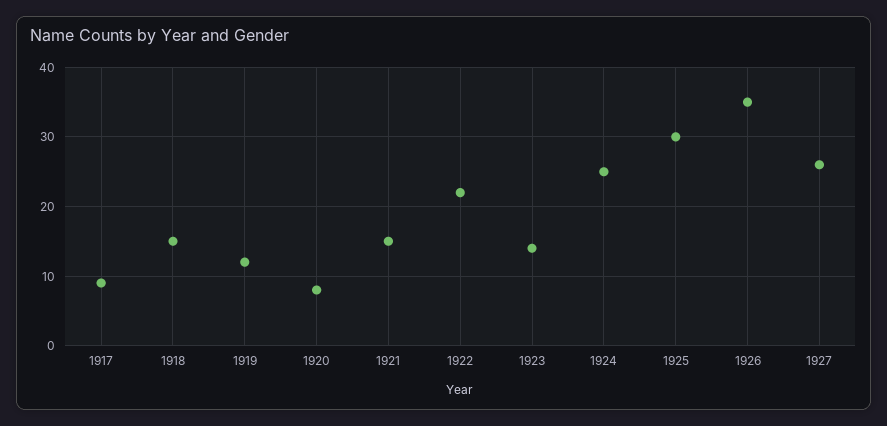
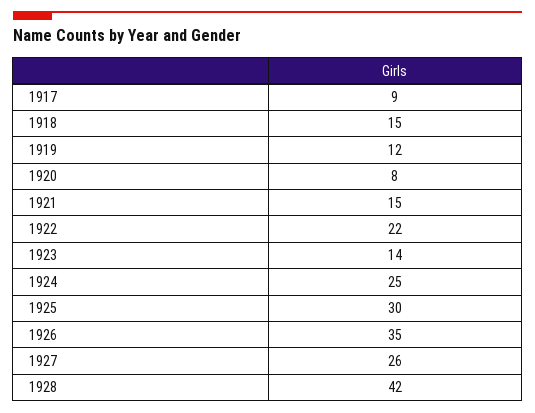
1928: none -> 42

